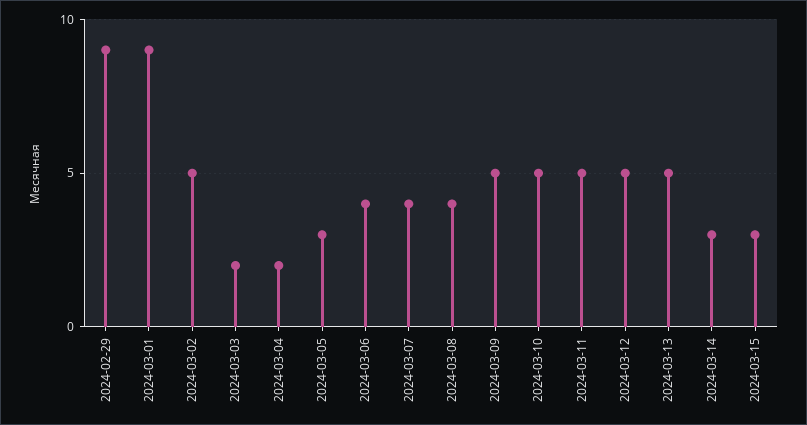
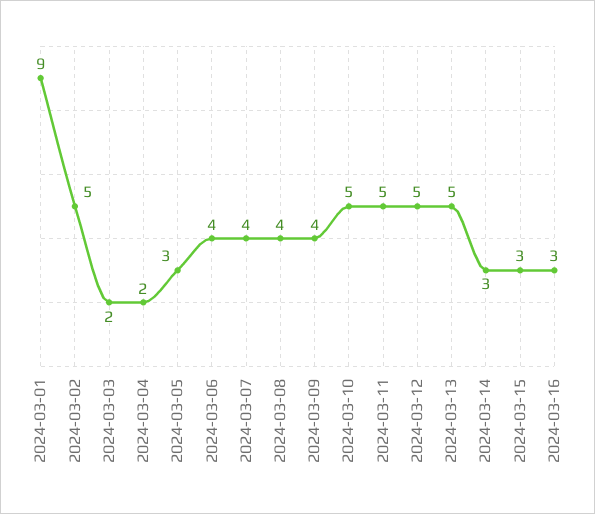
2024-02-29: 9 -> none
2024-03-09: 5 -> 4
2024-03-16: none -> 3

